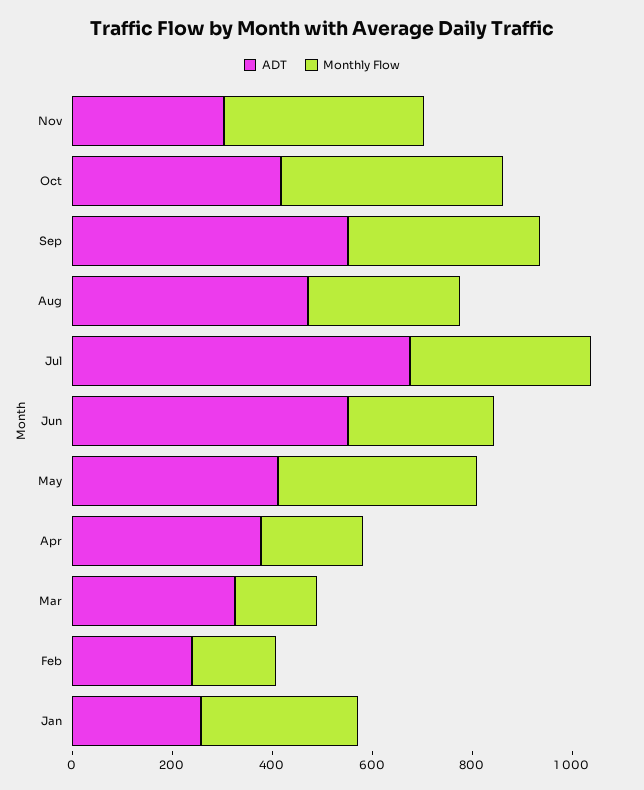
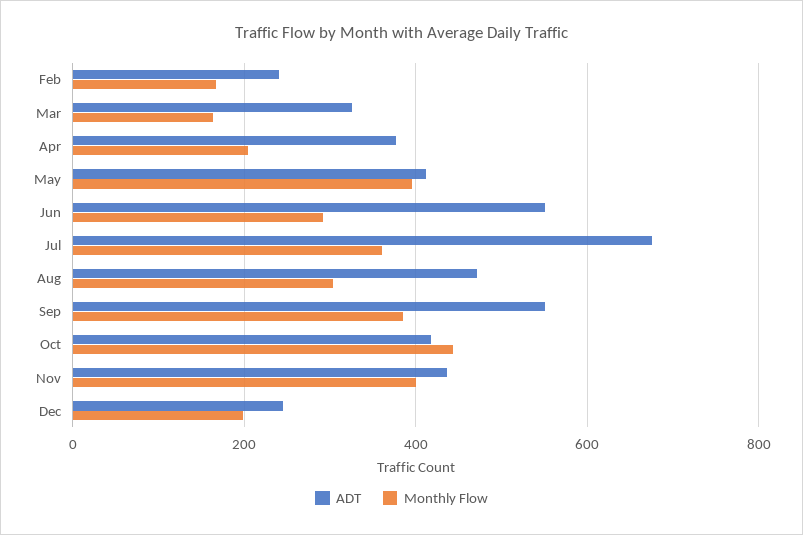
ADT, Nov: 300 -> 440
ADT, Jan: 250 -> none
Monthly Flow, Jan: 300 -> none
ADT, Dec: none -> 240
Monthly Flow, Dec: none -> 200

